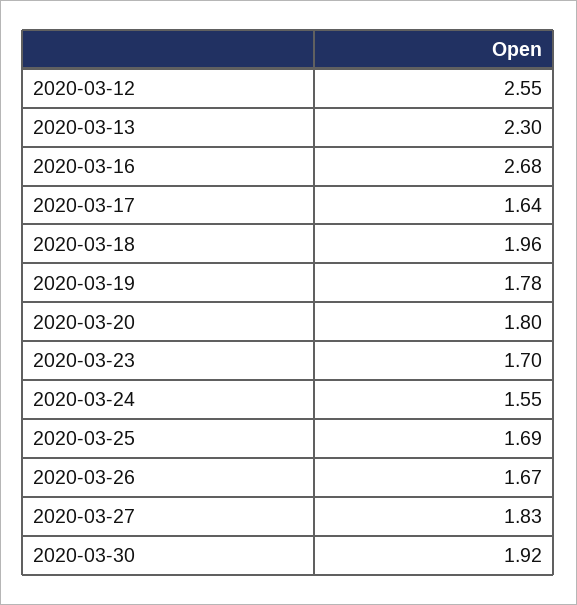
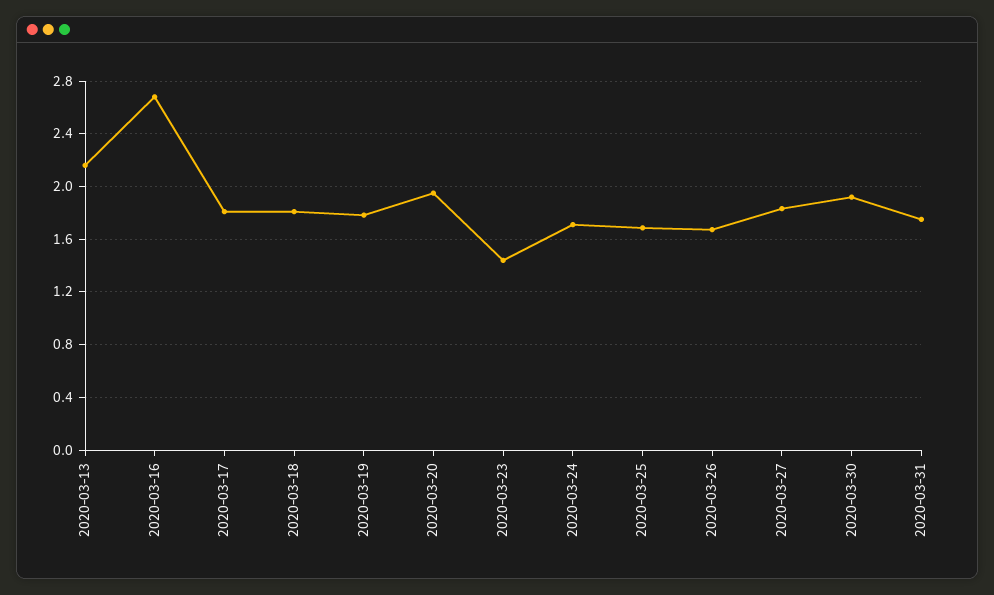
2020-03-12: 2.55 -> none
2020-03-13: 2.3 -> 2.15
2020-03-17: 1.64 -> 1.8
2020-03-18: 1.96 -> 1.8
2020-03-20: 1.8 -> 1.95
2020-03-23: 1.7 -> 1.45
2020-03-24: 1.55 -> 1.7
2020-03-31: none -> 1.75

